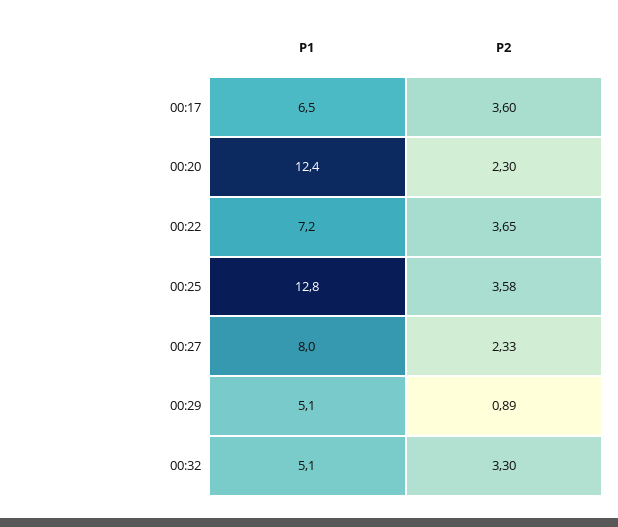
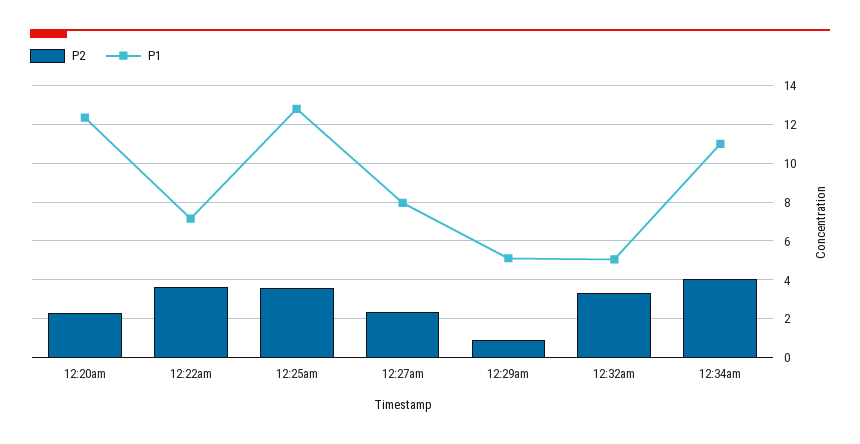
P1, 00:17: 6.5 -> none
P2, 00:17: 3.6 -> none
P2, 12:34am: none -> 4
P1, 12:34am: none -> 11

